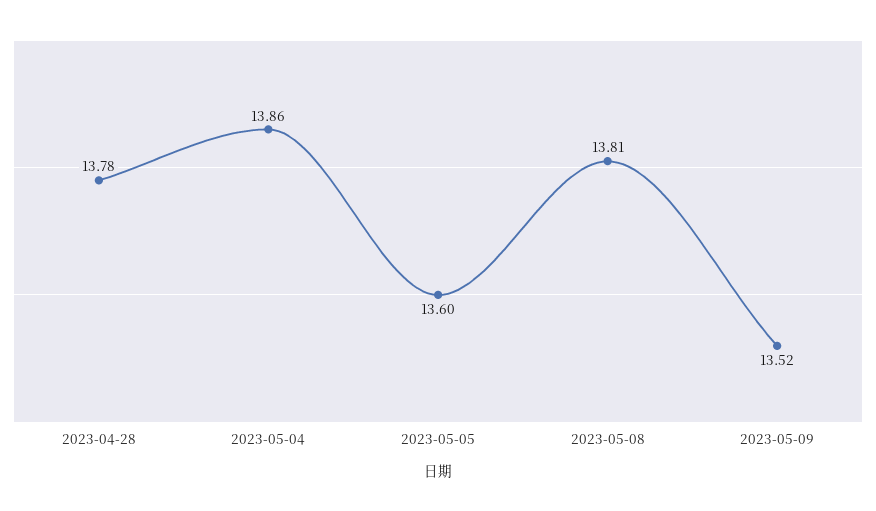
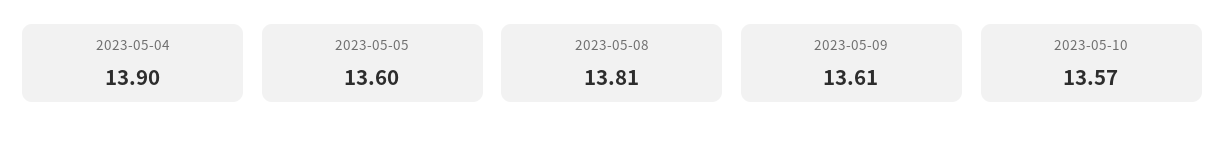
2023-04-28: 13.78 -> none
2023-05-04: 13.86 -> 13.9
2023-05-09: 13.52 -> 13.61
2023-05-10: none -> 13.57

